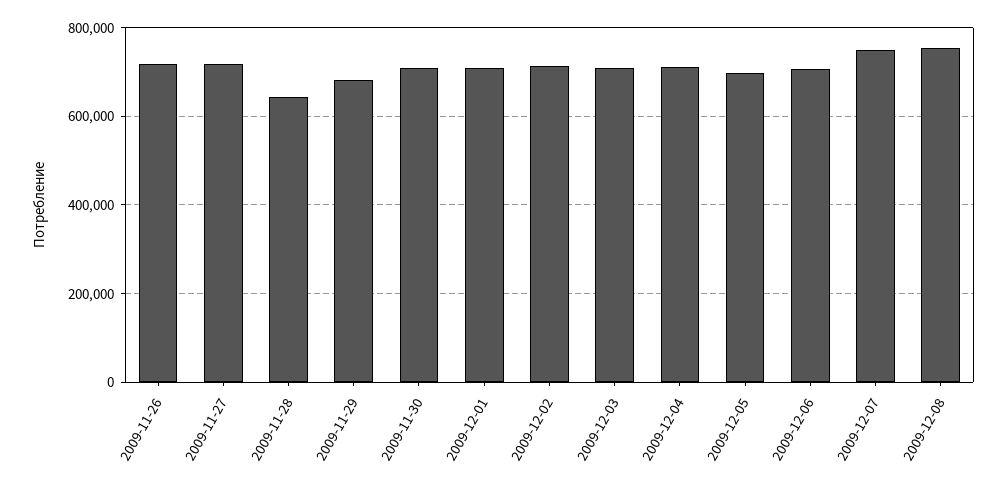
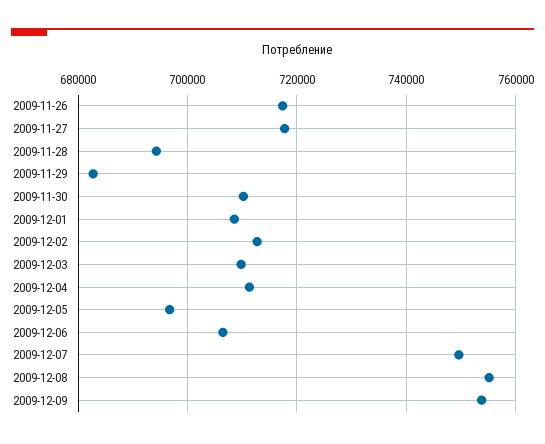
2009-11-28: 640000 -> 694000
2009-12-09: none -> 754000

